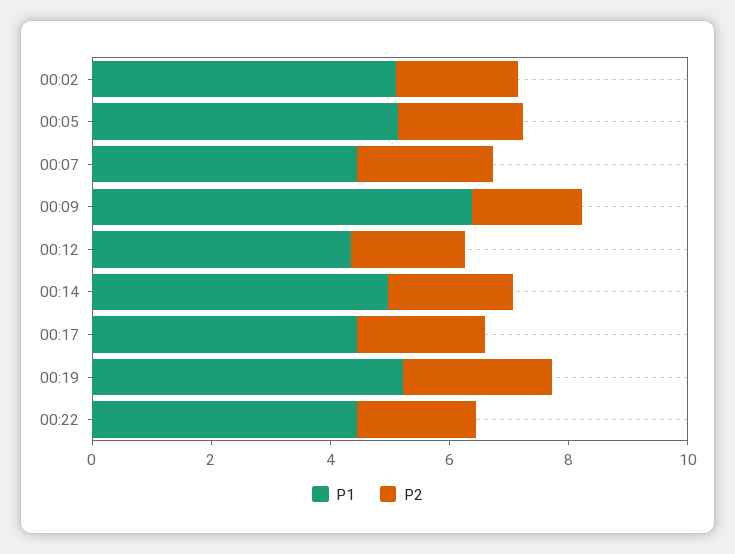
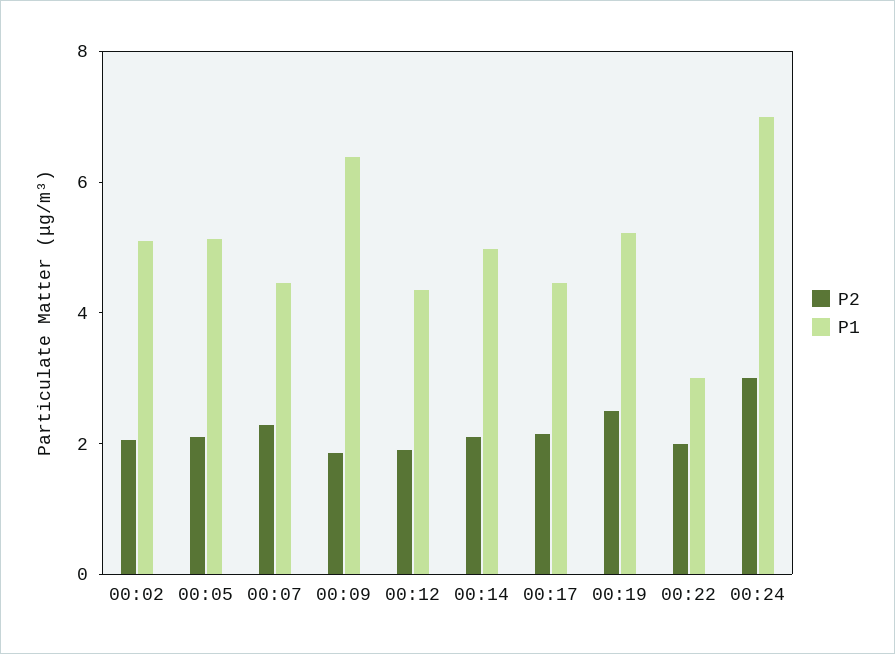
P1, 00:22: 4.5 -> 3
P2, 00:24: none -> 3
P1, 00:24: none -> 7

